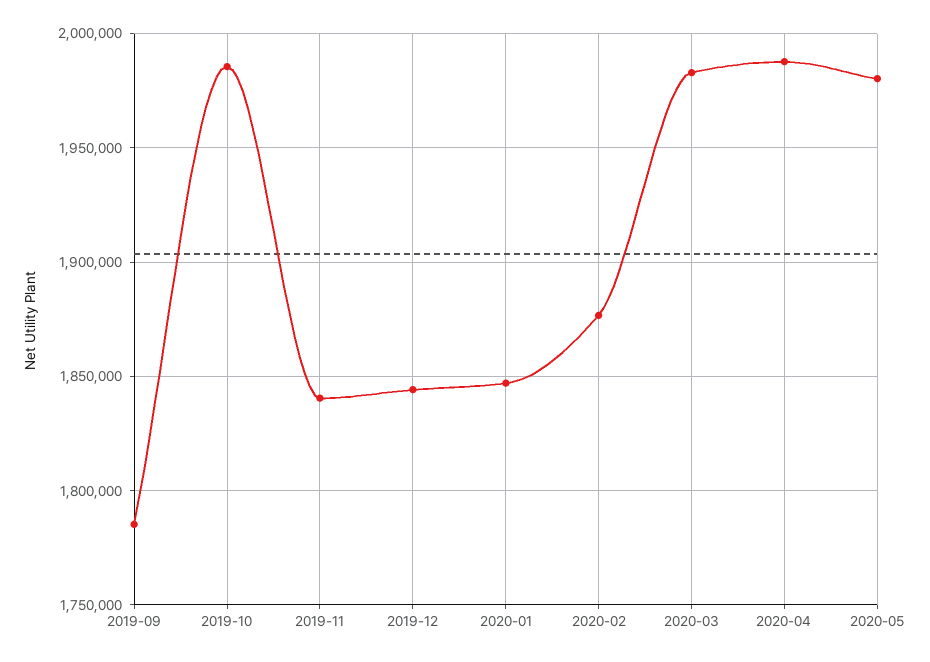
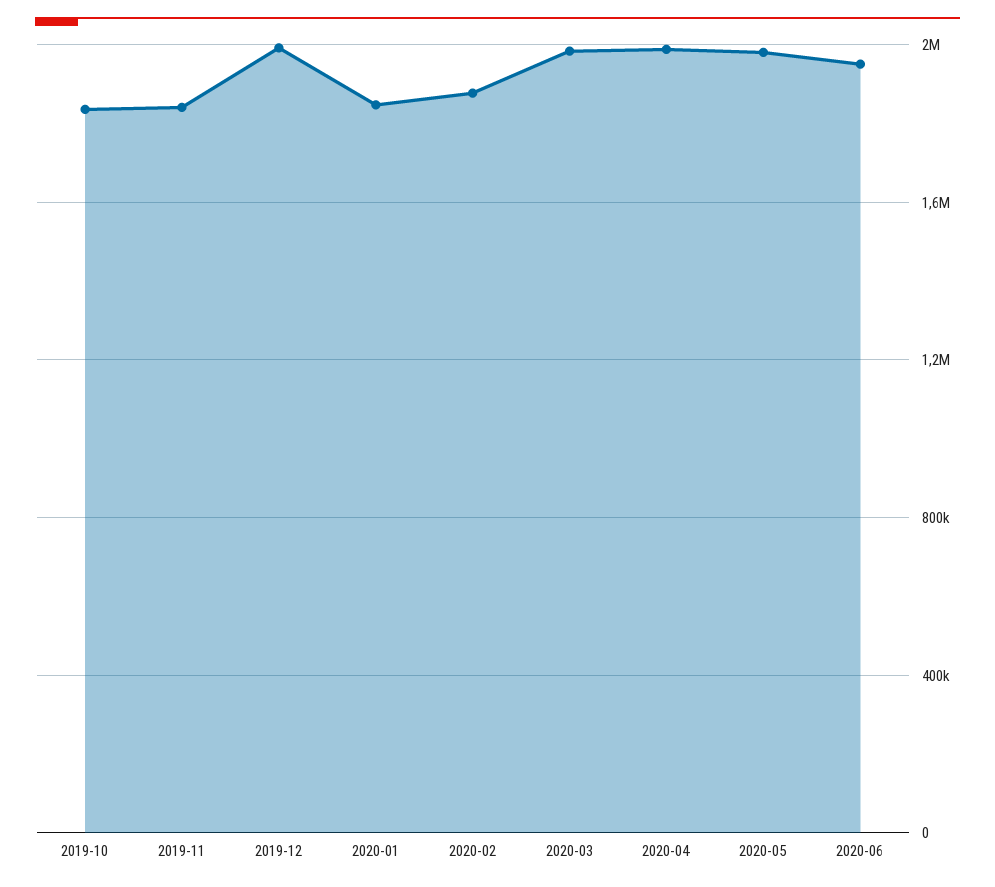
2019-09: 1785000 -> none
2019-10: 1985000 -> 1850000
2019-12: 1845000 -> 2000000
2020-06: none -> 1950000

